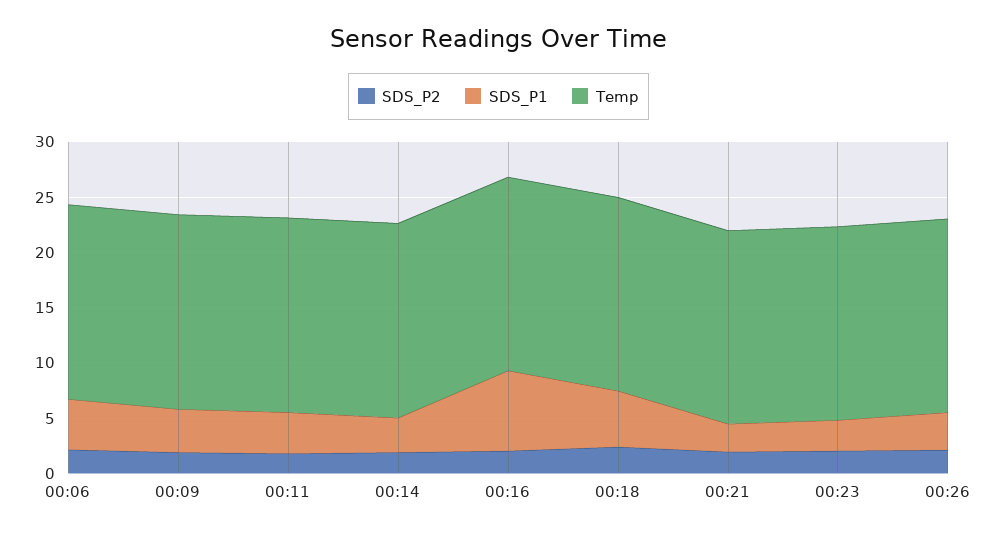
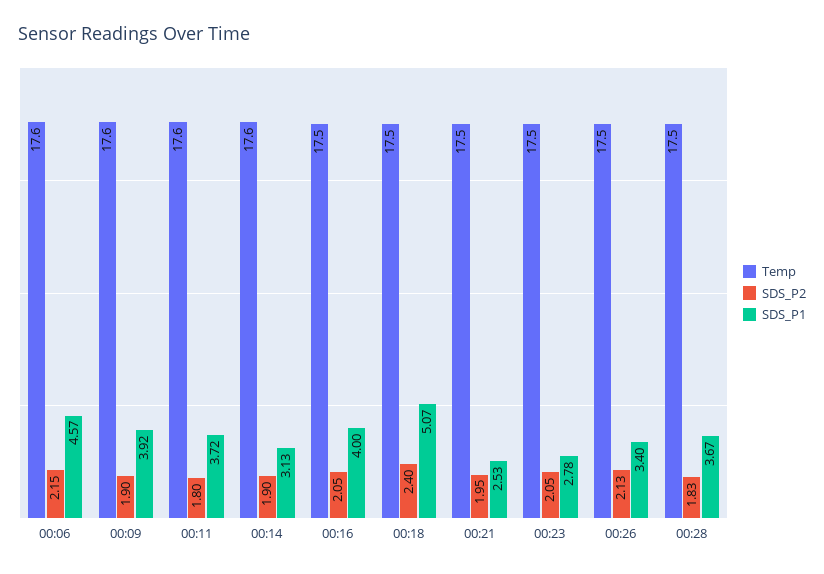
SDS_P1, 00:16: 7 -> 4
Temp, 00:28: none -> 17.5
SDS_P2, 00:28: none -> 1.83
SDS_P1, 00:28: none -> 3.67

